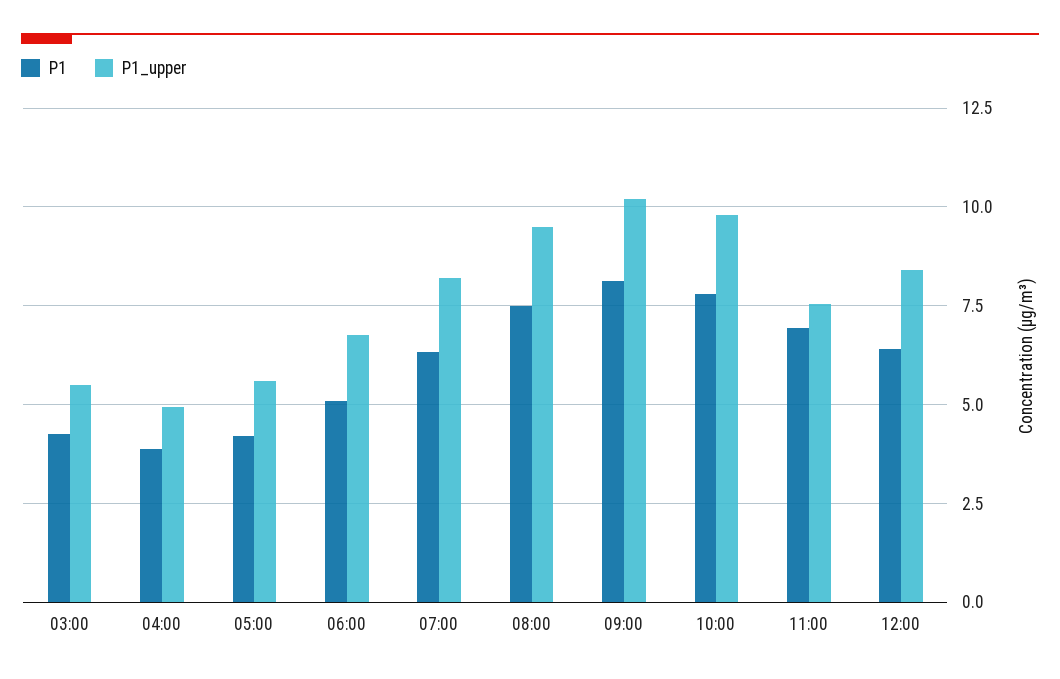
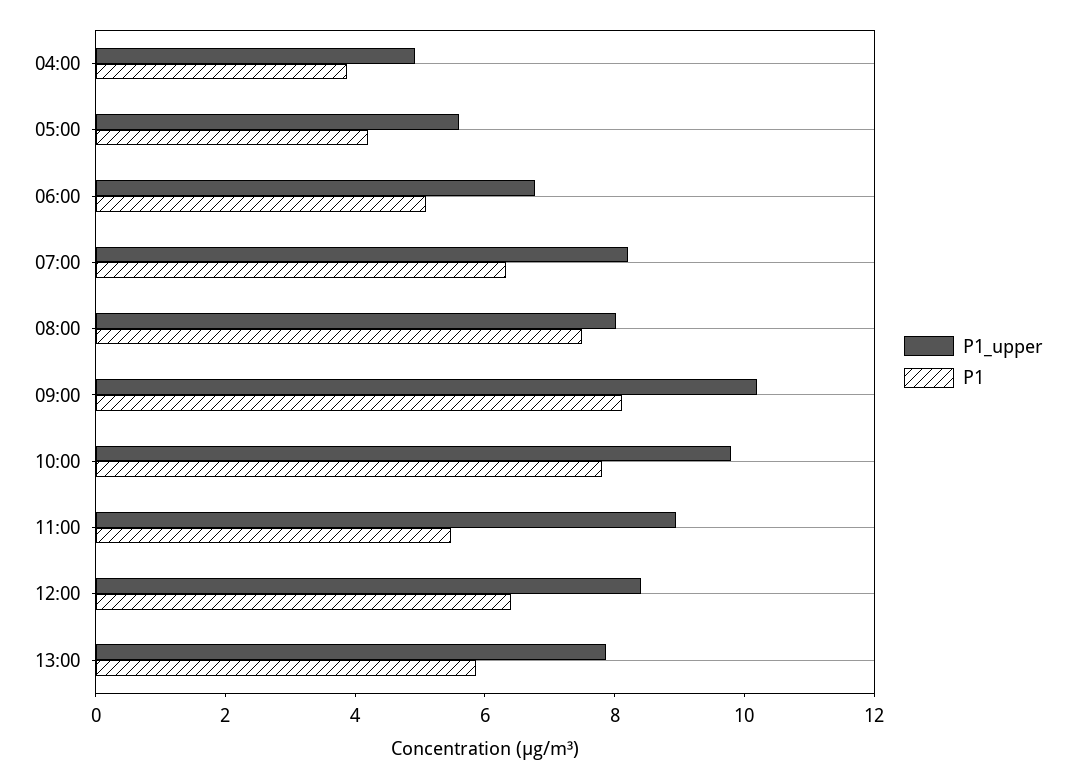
P1, 03:00: 4.25 -> none
P1_upper, 03:00: 5.5 -> none
P1_upper, 08:00: 9.5 -> 8
P1, 11:00: 7 -> 5.5
P1_upper, 11:00: 7.5 -> 9
P1_upper, 13:00: none -> 8
P1, 13:00: none -> 6

